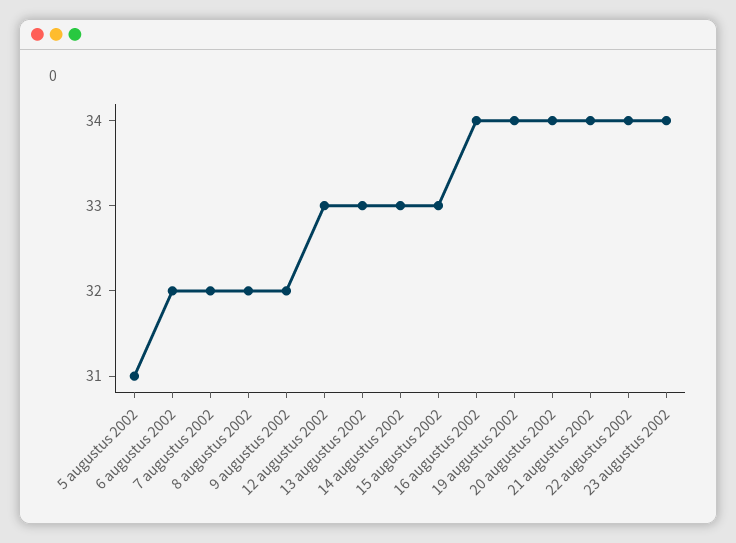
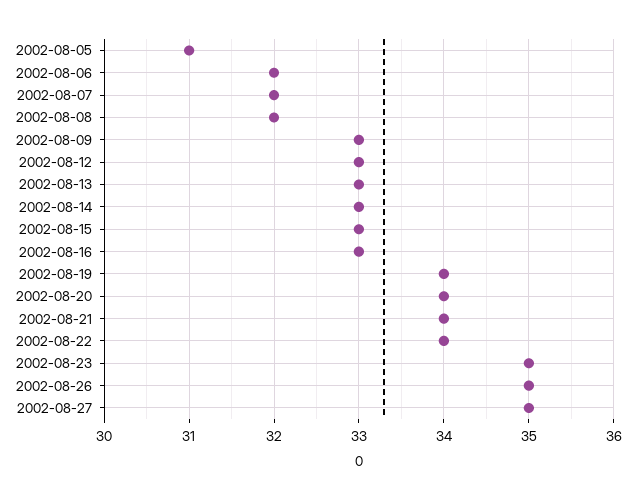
9 augustus 2002: 32 -> 33
16 augustus 2002: 34 -> 33
23 augustus 2002: 34 -> 35
2002-08-26: none -> 35
2002-08-27: none -> 35

